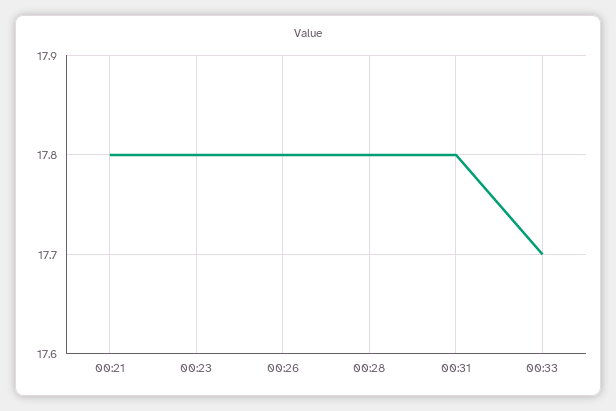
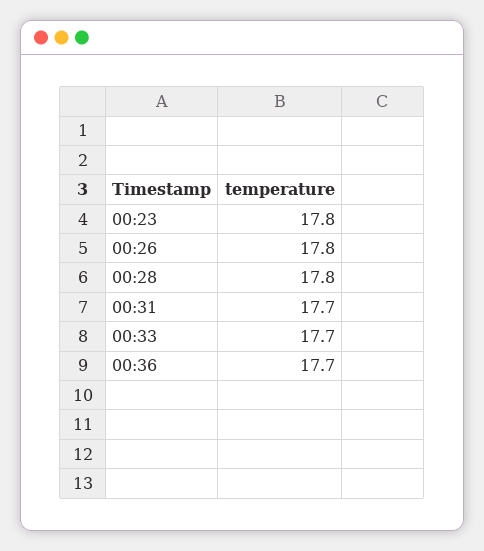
00:21: 17.8 -> none
00:31: 17.8 -> 17.7
00:36: none -> 17.7

